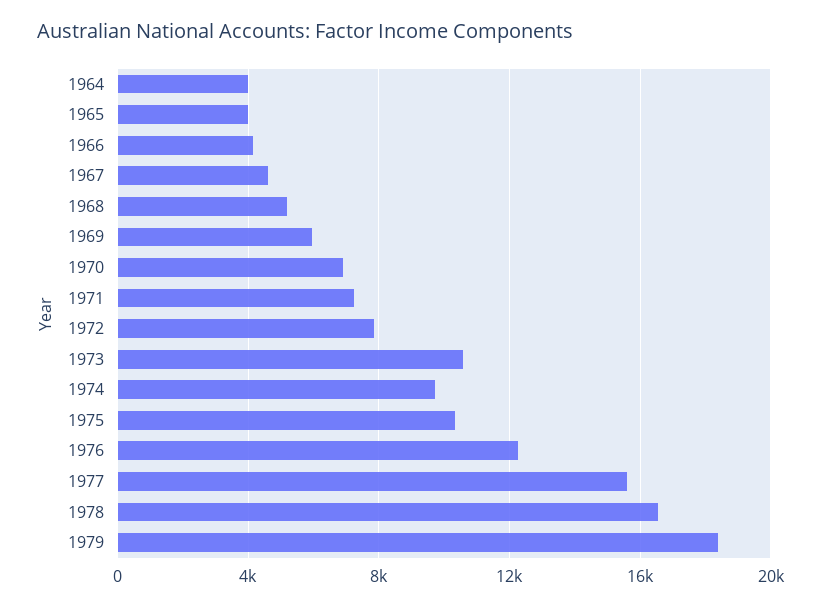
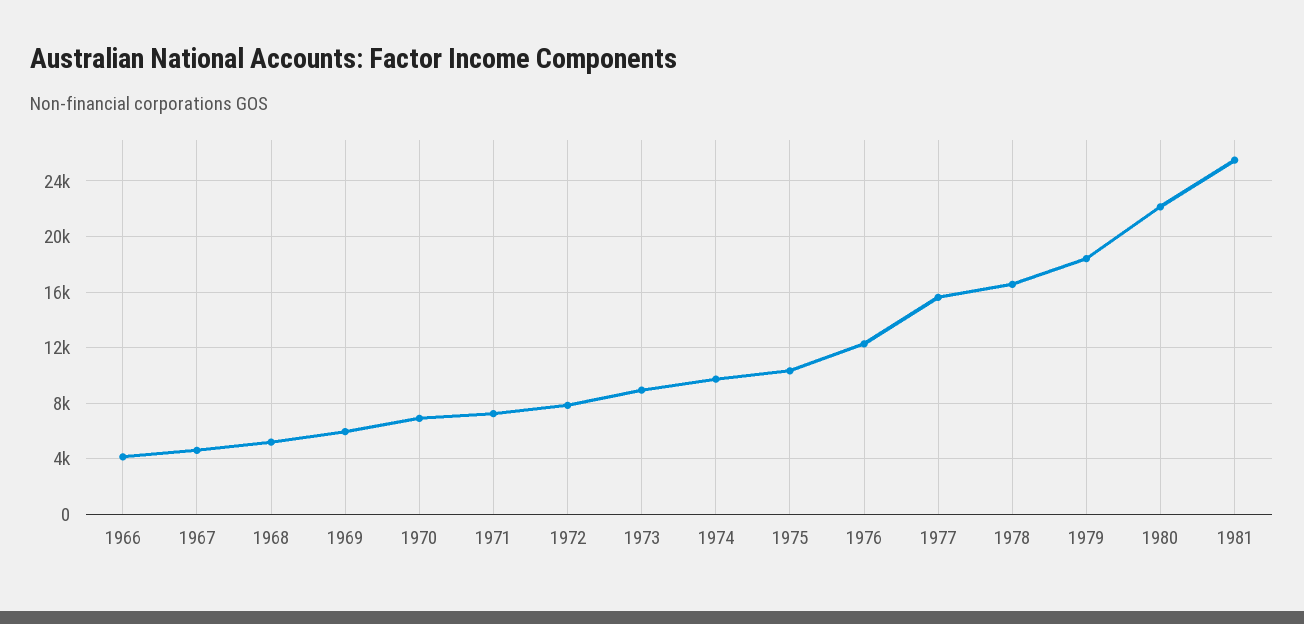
1964: 4000 -> none
1965: 4000 -> none
1973: 10500 -> 9000
1980: none -> 22000
1981: none -> 25500

